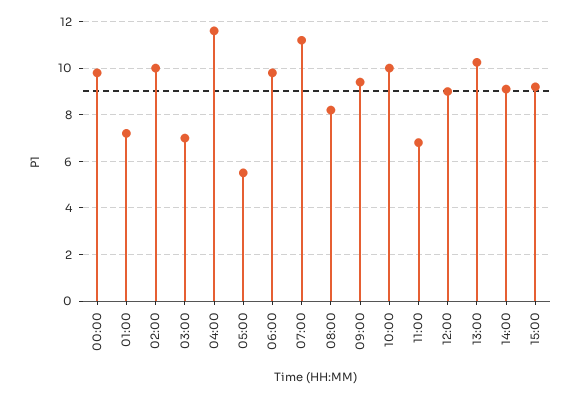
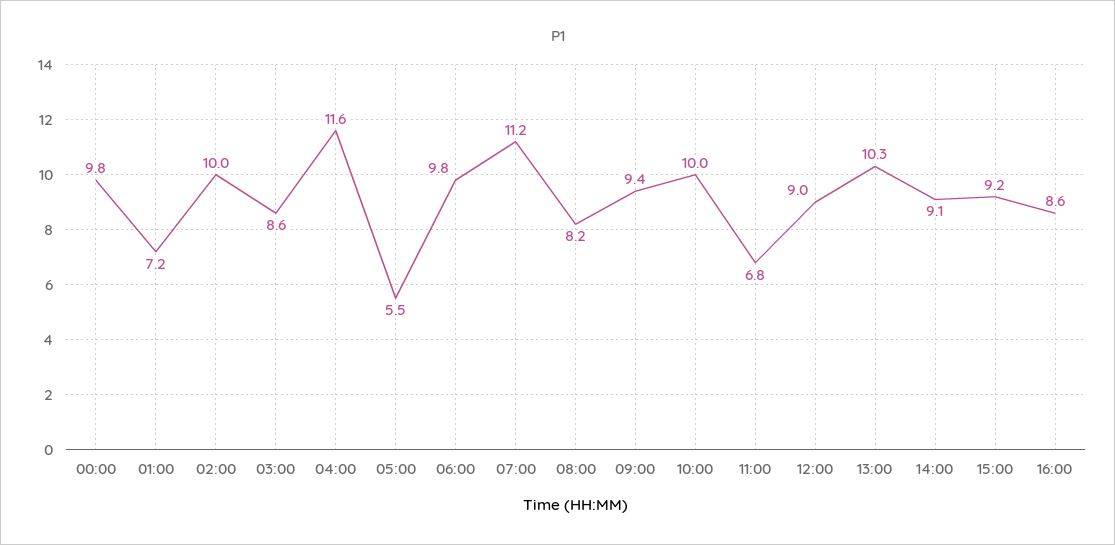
03:00: 7 -> 8.6
16:00: none -> 8.6

